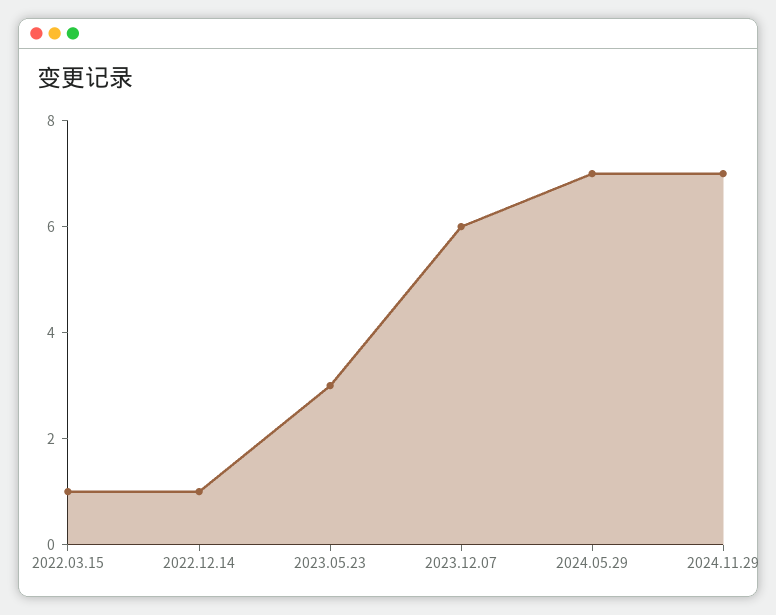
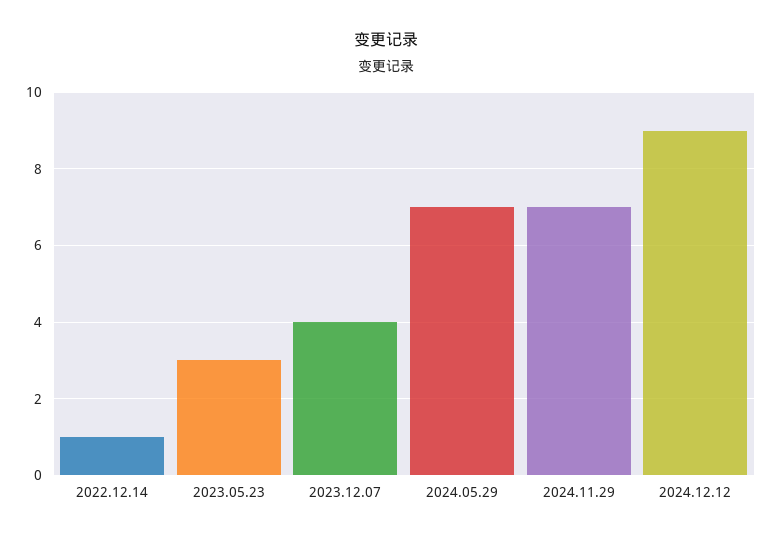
2022.03.15: 1 -> none
2023.12.07: 6 -> 4
2024.12.12: none -> 9

